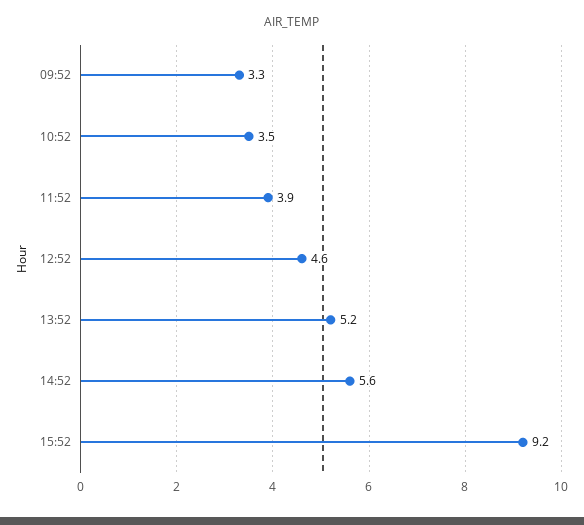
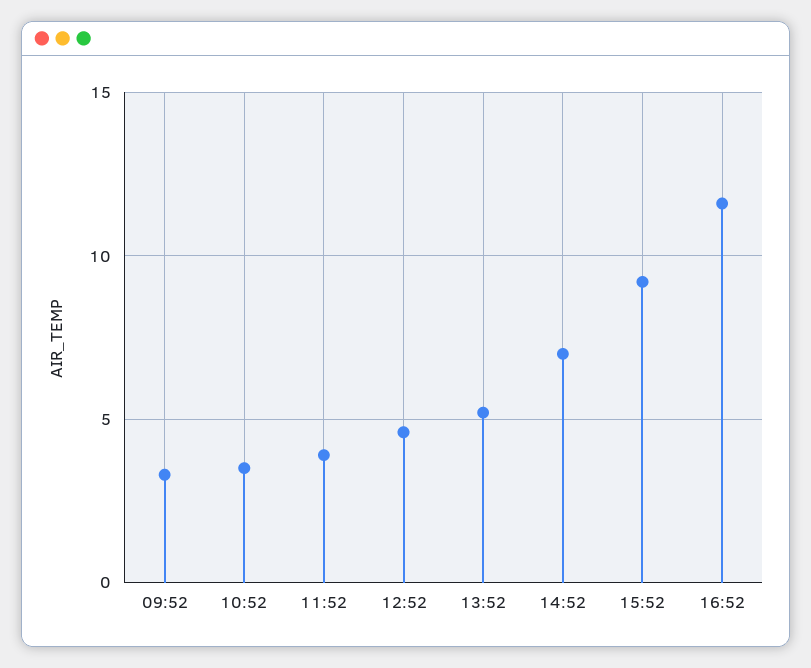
14:52: 5.6 -> 7
16:52: none -> 11.5

